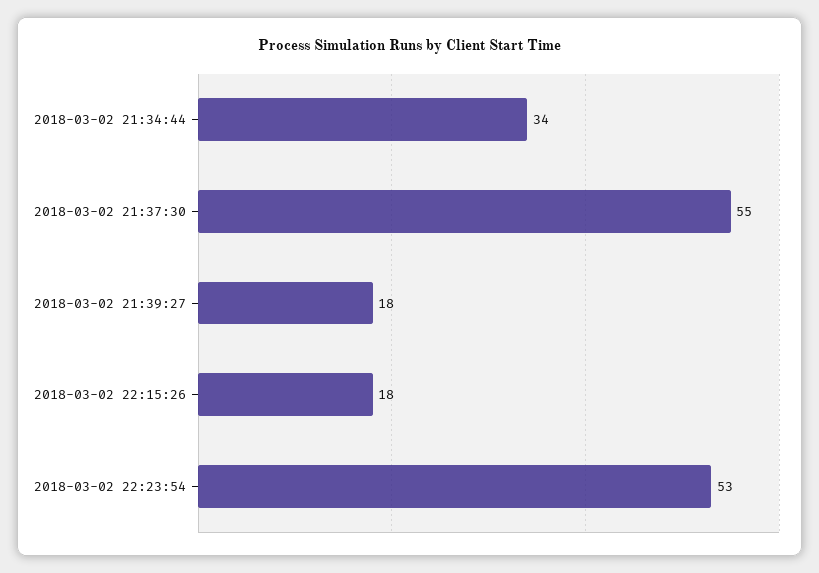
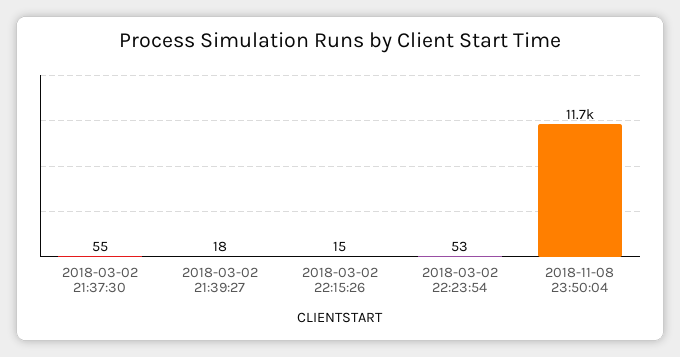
2018-03-02 21:34:44: 34 -> none
2018-03-02 22:15:26: 18 -> 15
2018-11-08 23:50:04: none -> 11700

